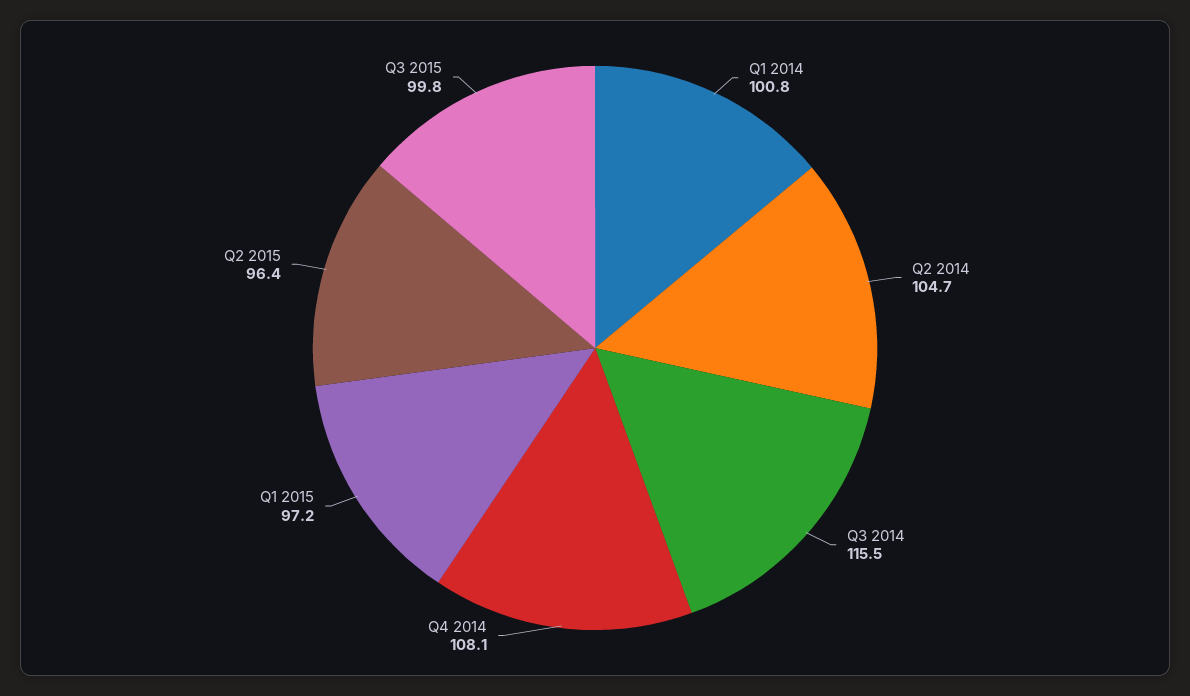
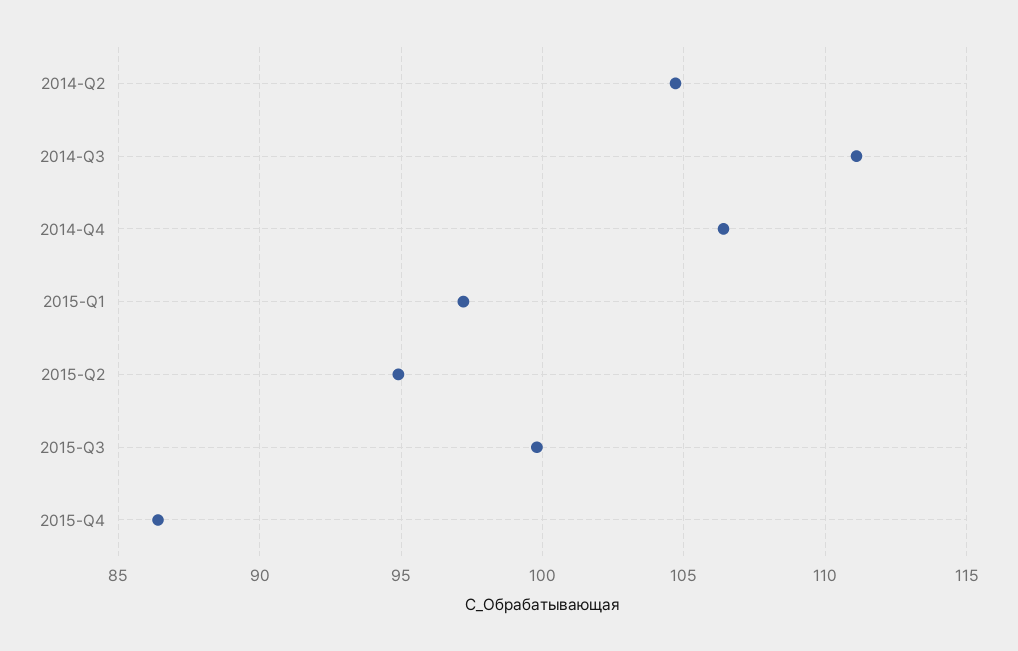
Q1 2014: 100.8 -> none
Q3 2014: 115.5 -> 111
Q4 2014: 108.1 -> 106.5
Q2 2015: 96.4 -> 95
2015-Q4: none -> 86.5

